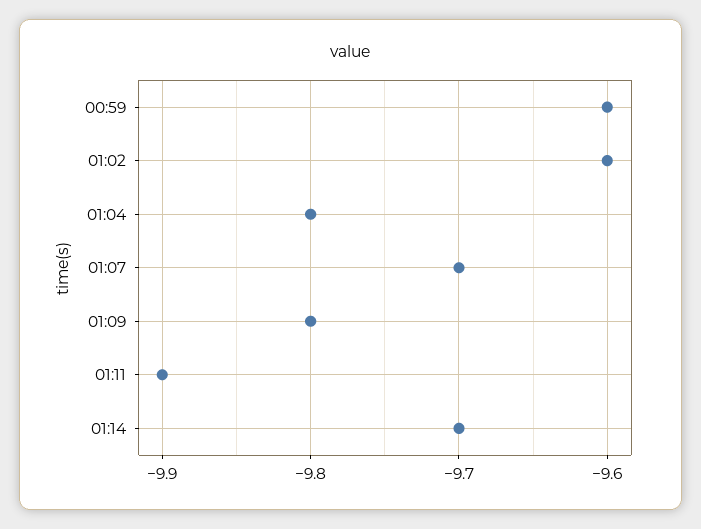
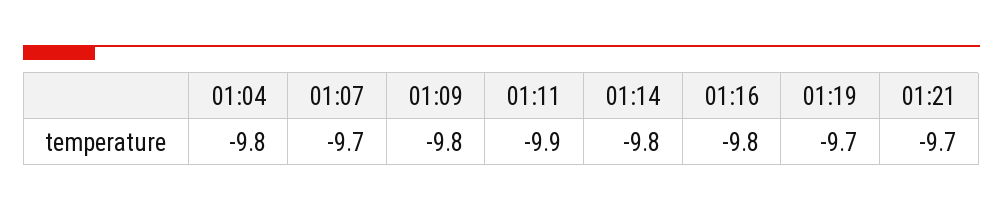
00:59: -9.6 -> none
01:02: -9.6 -> none
01:14: -9.7 -> -9.8
01:16: none -> -9.8
01:19: none -> -9.7
01:21: none -> -9.7

